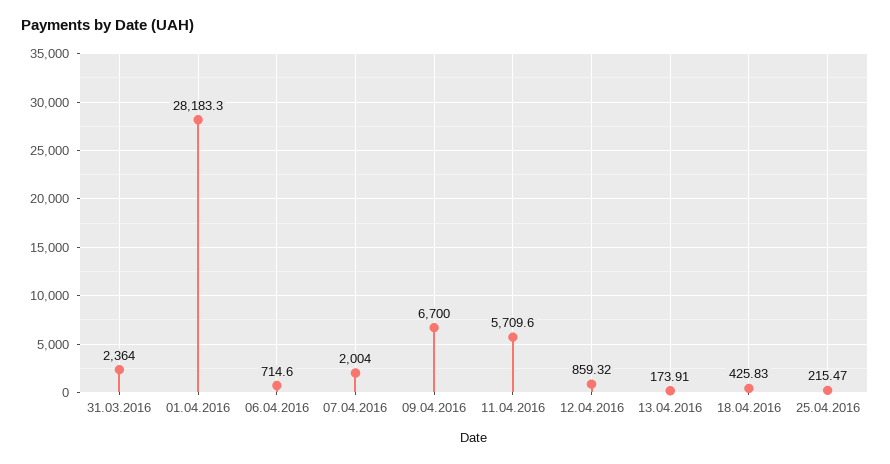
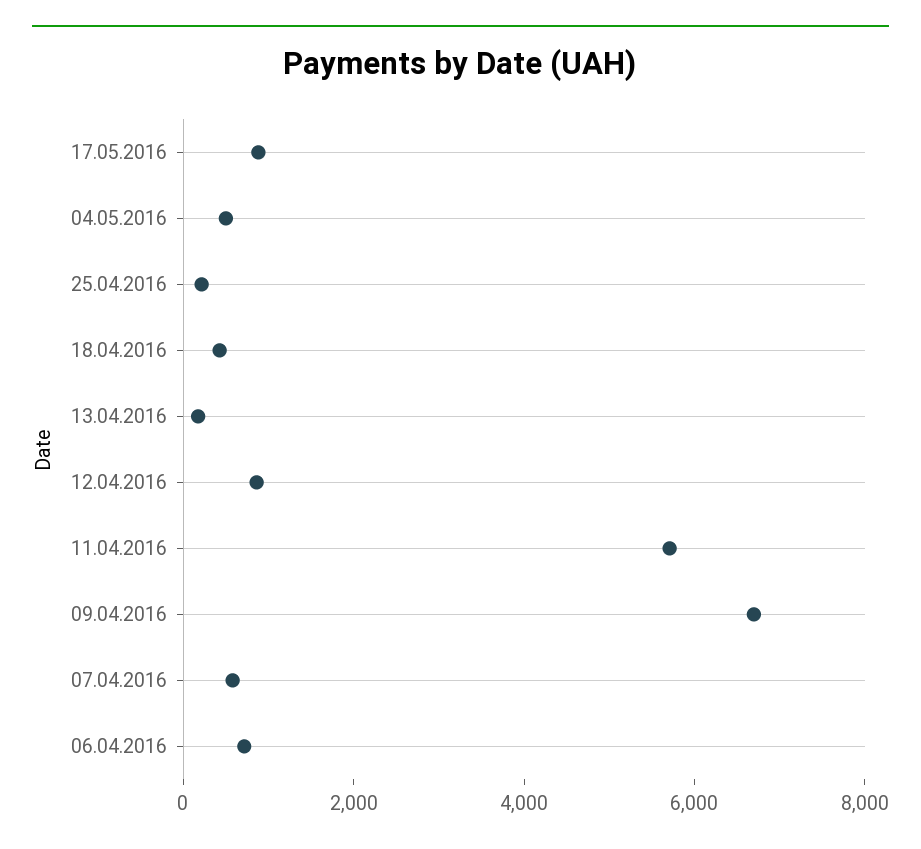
31.03.2016: 2364 -> none
01.04.2016: 28183.3 -> none
07.04.2016: 2004 -> 500
17.05.2016: none -> 1000
04.05.2016: none -> 500

